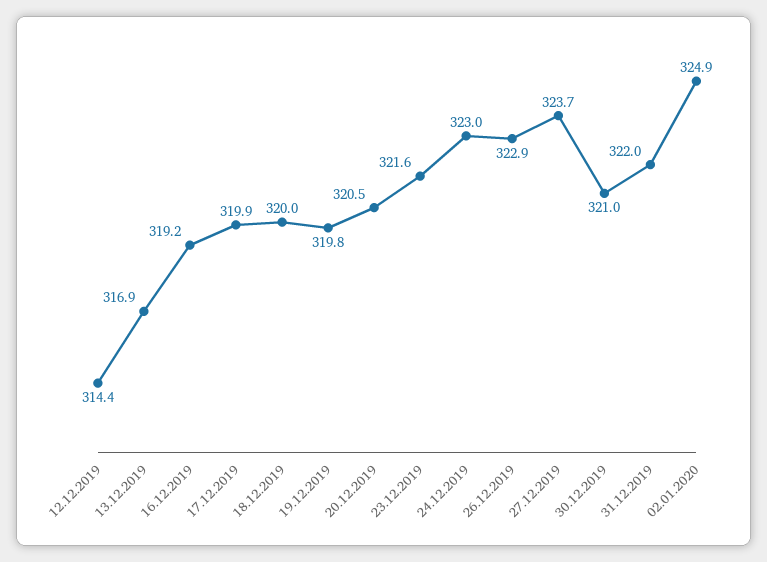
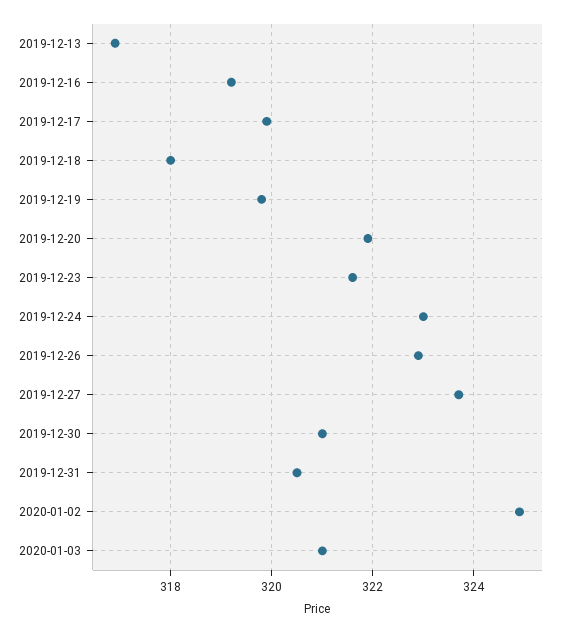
12.12.2019: 314.4 -> none
18.12.2019: 320 -> 318
20.12.2019: 320.5 -> 322
31.12.2019: 322 -> 320.5
2020-01-03: none -> 321

